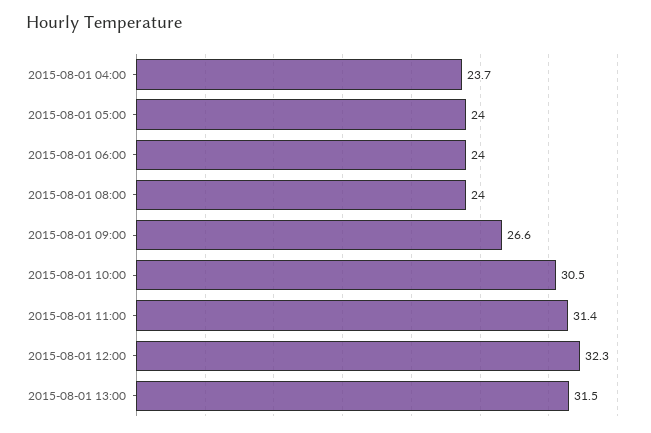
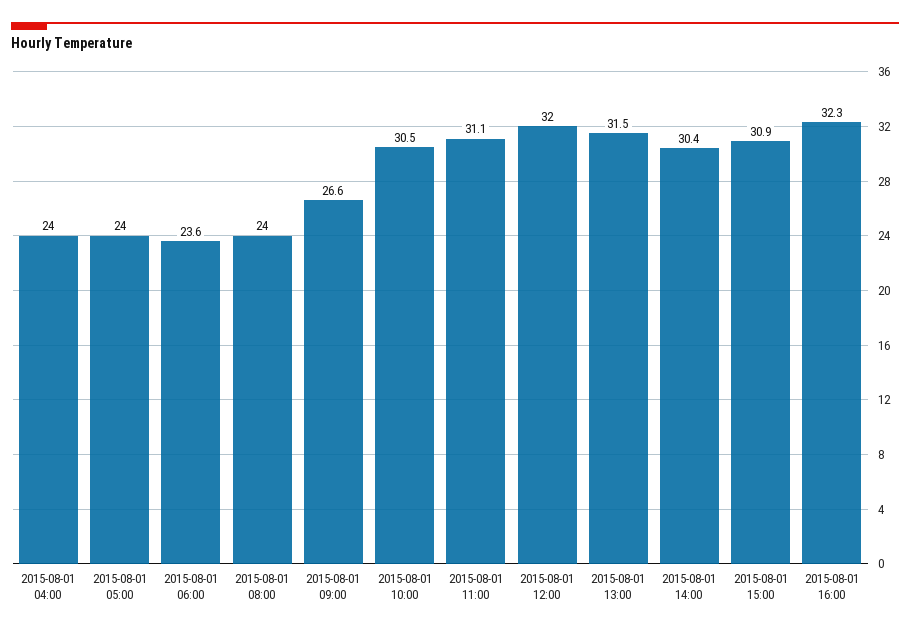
2015-08-01 04:00: 23.7 -> 24
2015-08-01 06:00: 24 -> 23.6
2015-08-01 11:00: 31.4 -> 31.1
2015-08-01 12:00: 32.3 -> 32
2015-08-01 14:00: none -> 30.4
2015-08-01 15:00: none -> 30.9
2015-08-01 16:00: none -> 32.3

